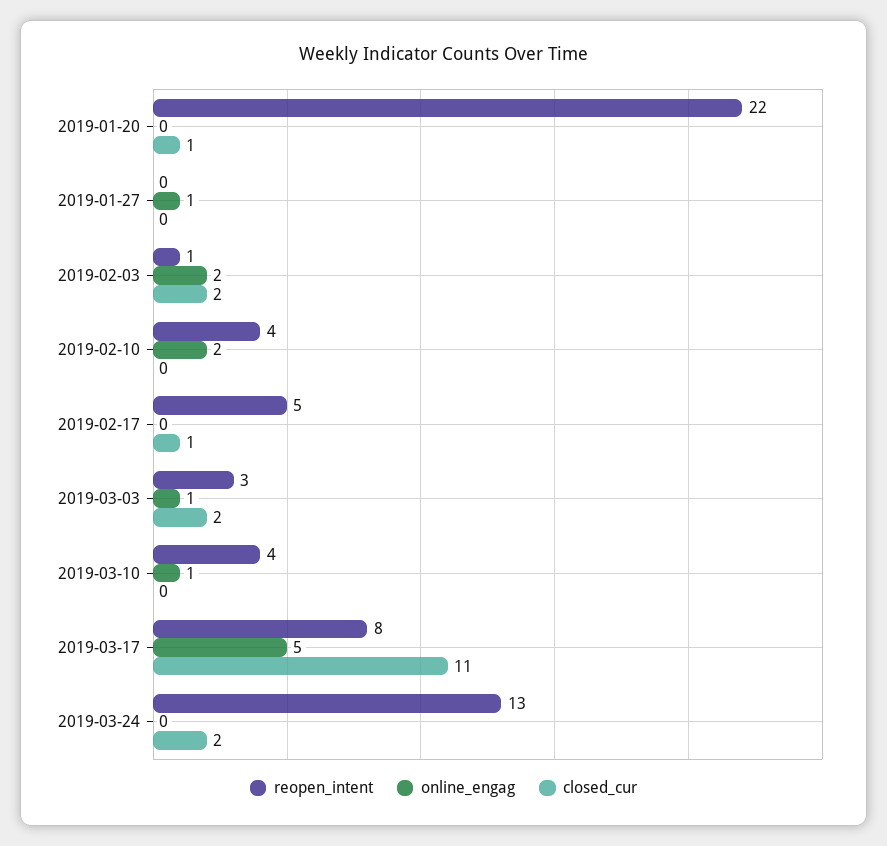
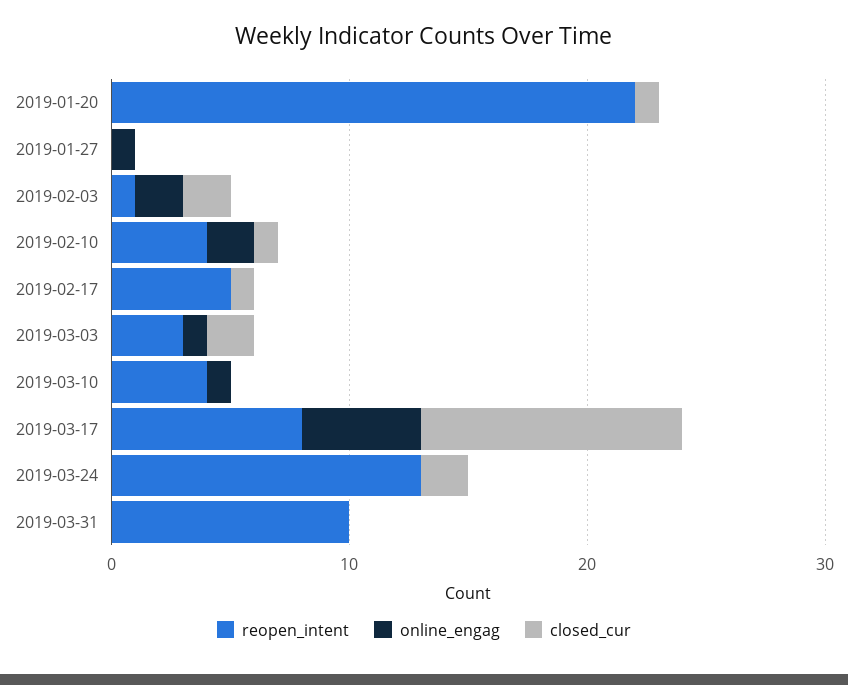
closed_cur, 2019-02-10: 0 -> 1
reopen_intent, 2019-03-31: none -> 10
online_engag, 2019-03-31: none -> 0
closed_cur, 2019-03-31: none -> 0

